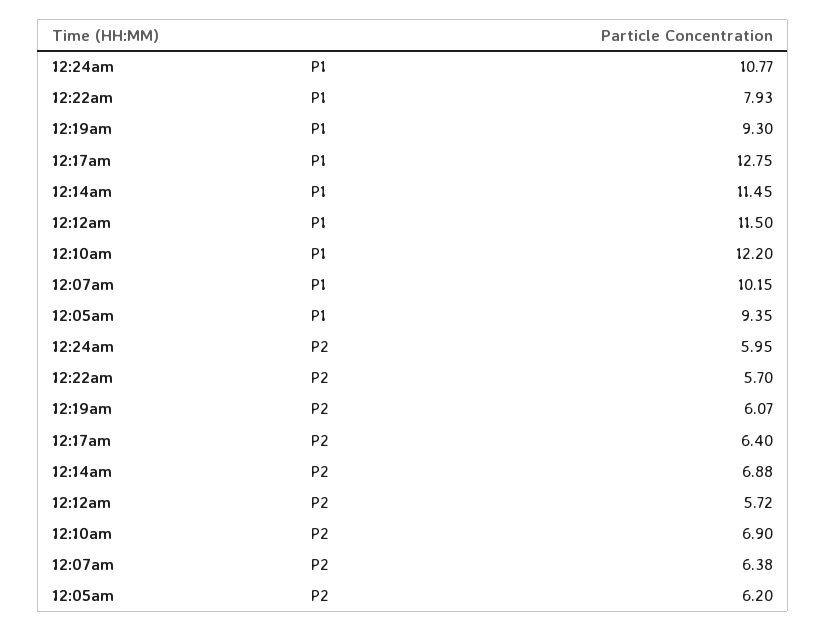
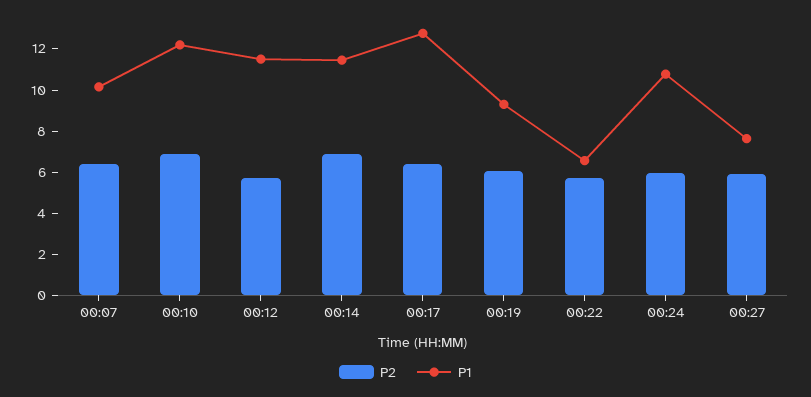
P1, 12:22am: 7.93 -> 6.5
P1, 12:05am: 9.35 -> none
P2, 12:05am: 6.2 -> none
P2, 00:27: none -> 6
P1, 00:27: none -> 7.5

